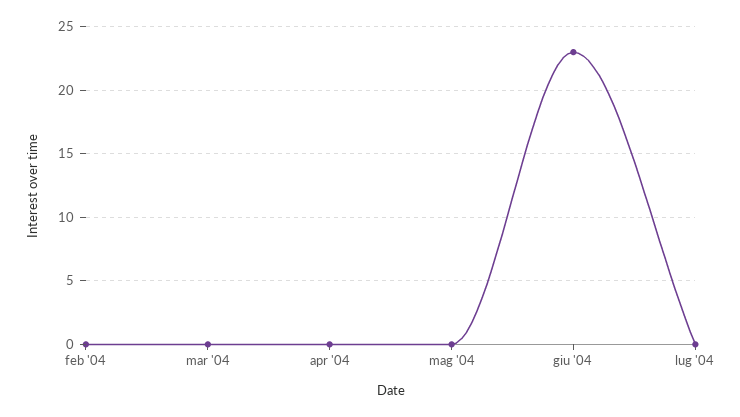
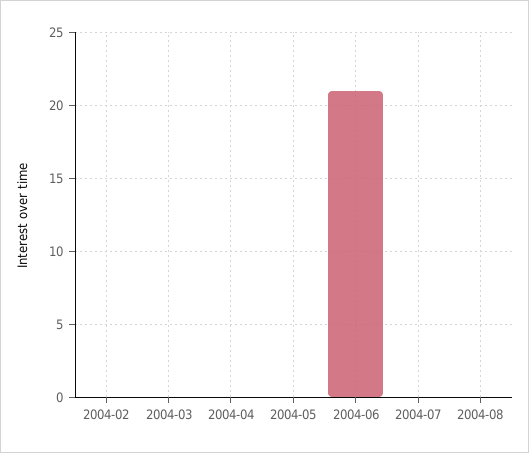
giu '04: 23 -> 21
2004-08: none -> 0

